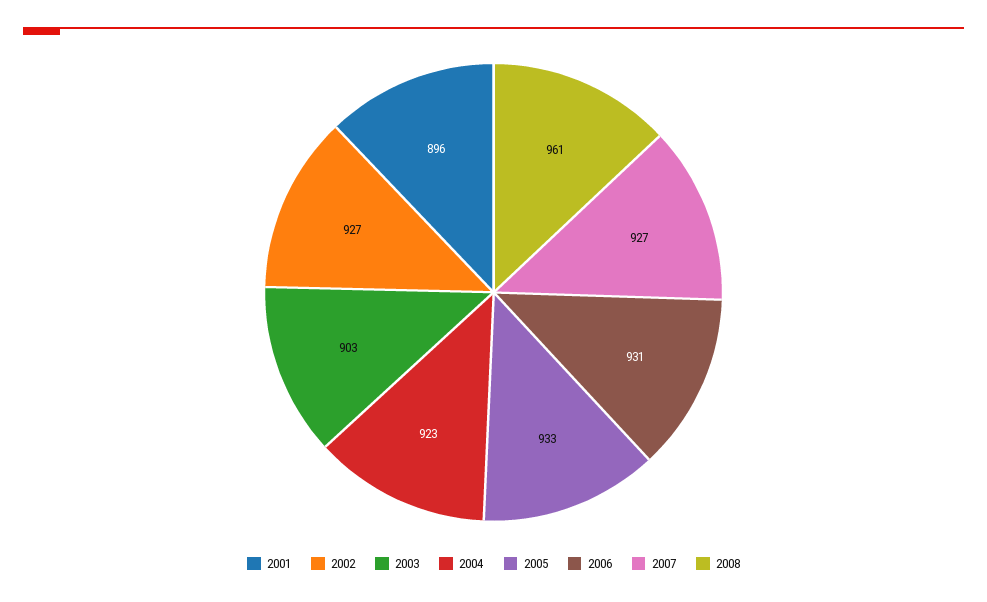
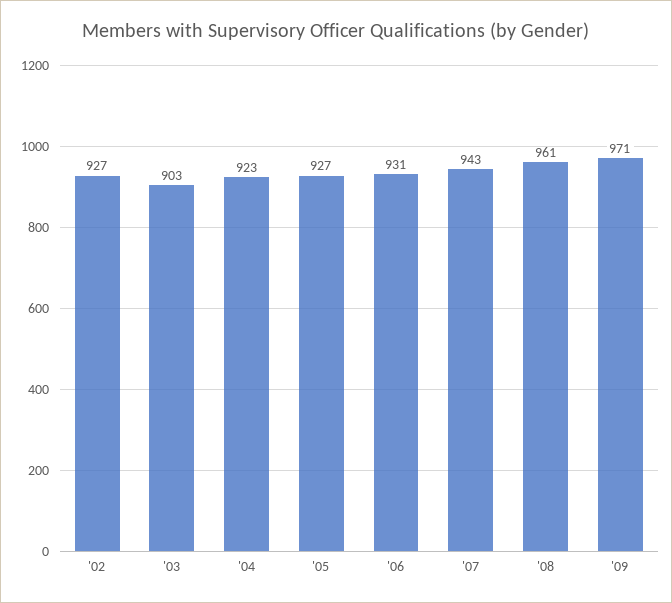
2001: 896 -> none
2005: 933 -> 927
2007: 927 -> 943
'09: none -> 971

